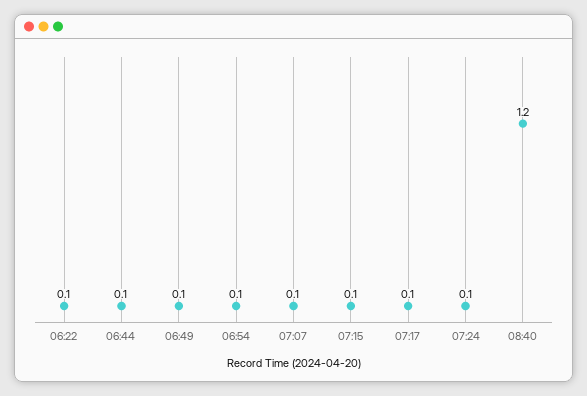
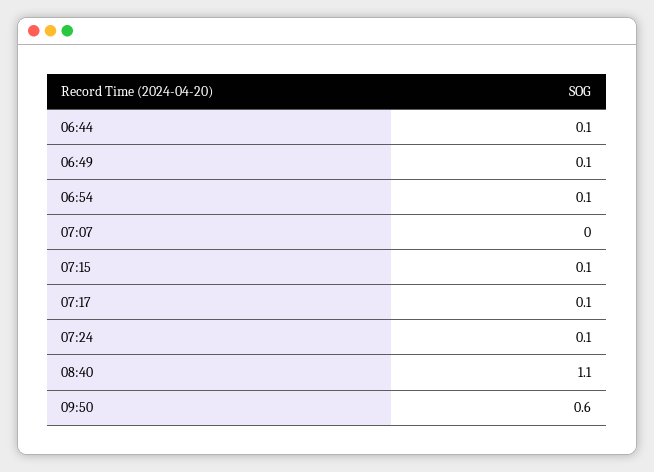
06:22: 0.1 -> none
07:07: 0.1 -> 0
08:40: 1.2 -> 1.1
09:50: none -> 0.6

